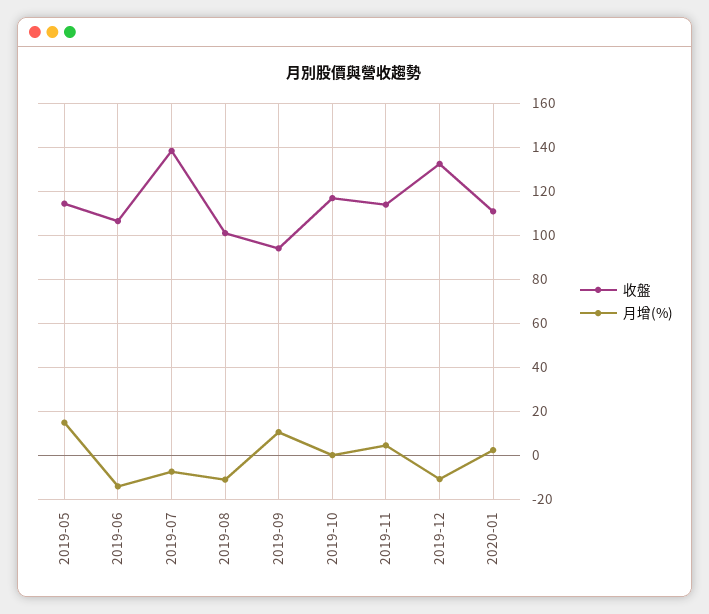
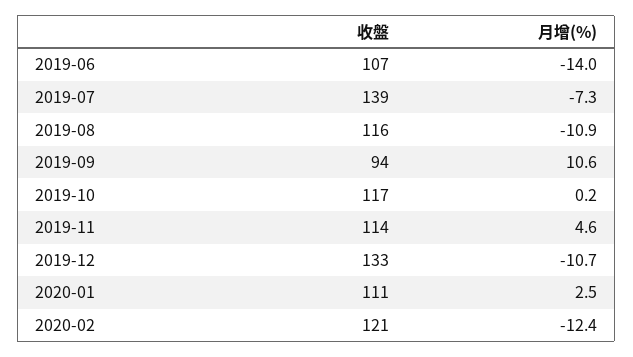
收盤, 2019-05: 115 -> none
月增(%), 2019-05: 15 -> none
收盤, 2019-08: 100 -> 116
收盤, 2020-02: none -> 121
月增(%), 2020-02: none -> -12.4

